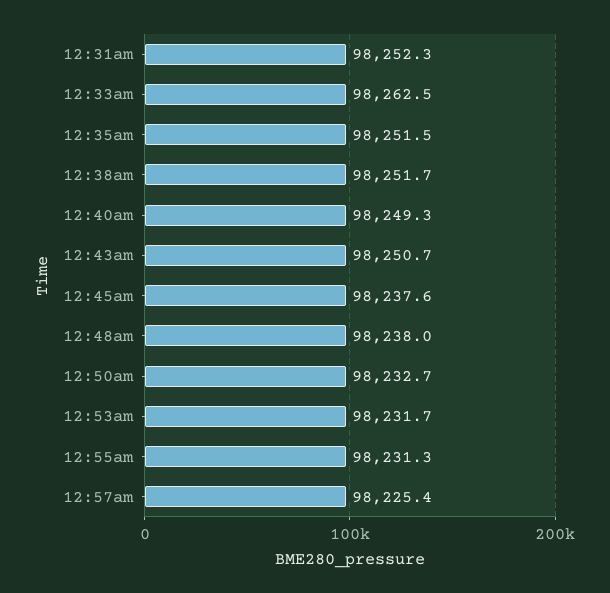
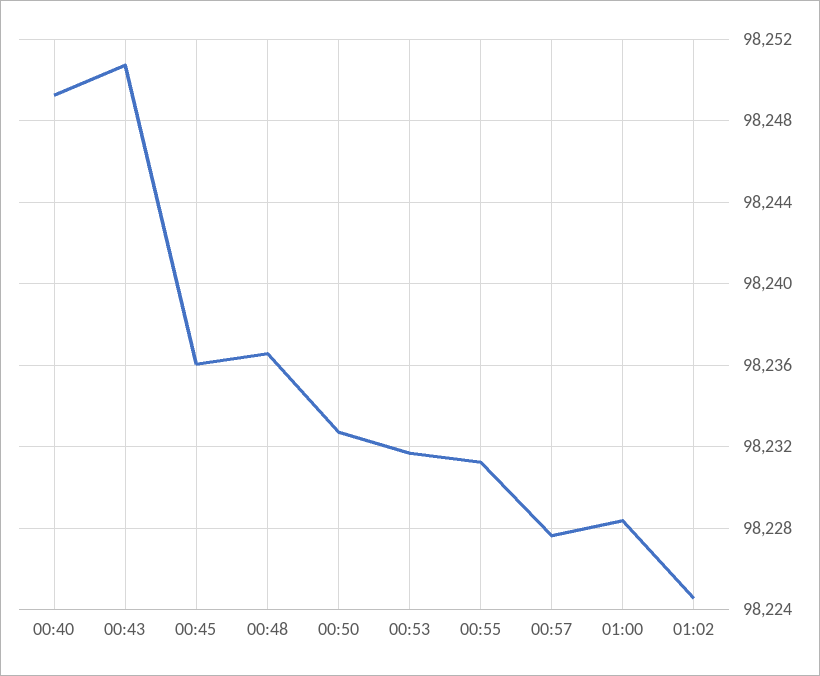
12:31am: 98252.3 -> none
12:33am: 98262.5 -> none
12:35am: 98251.5 -> none
12:38am: 98251.7 -> none
12:45am: 98237.6 -> 98236
12:48am: 98238 -> 98236.5
12:57am: 98225.4 -> 98227.5
01:00: none -> 98228.5
01:02: none -> 98224.5

